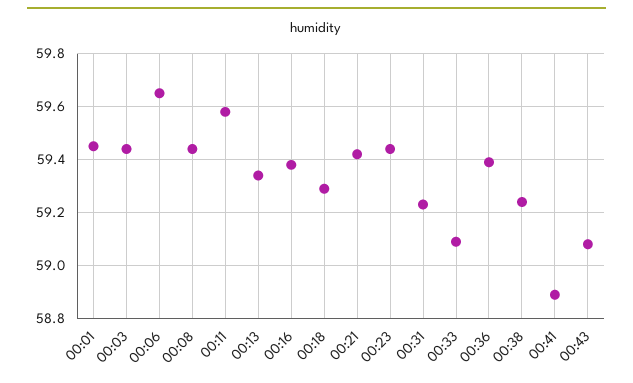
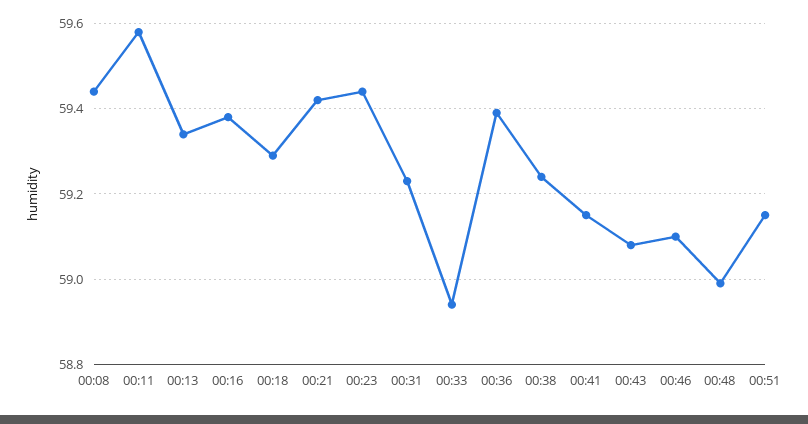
00:01: 59.45 -> none
00:03: 59.45 -> none
00:06: 59.65 -> none
00:33: 59.1 -> 58.95
00:41: 58.9 -> 59.15
00:46: none -> 59.1
00:48: none -> 59
00:51: none -> 59.15

